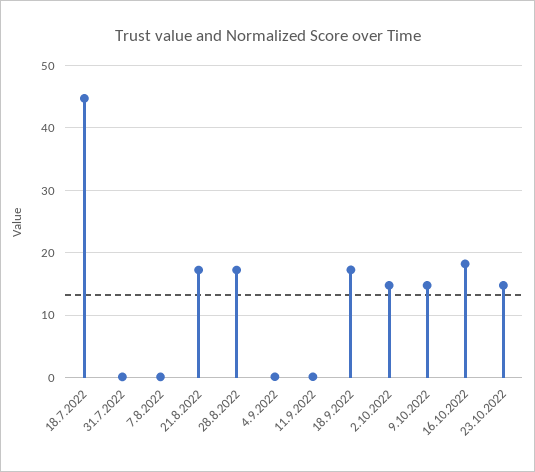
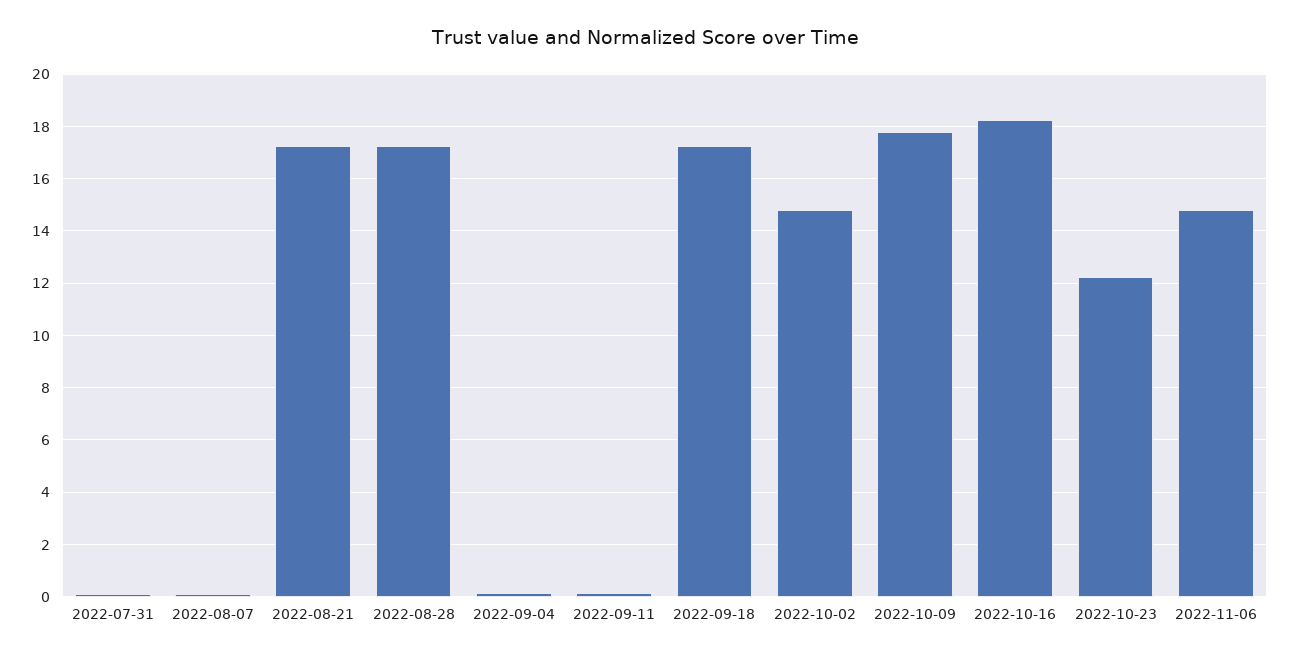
18.7.2022: 45 -> none
9.10.2022: 15 -> 17.75
23.10.2022: 15 -> 12.25
2022-11-06: none -> 14.75

